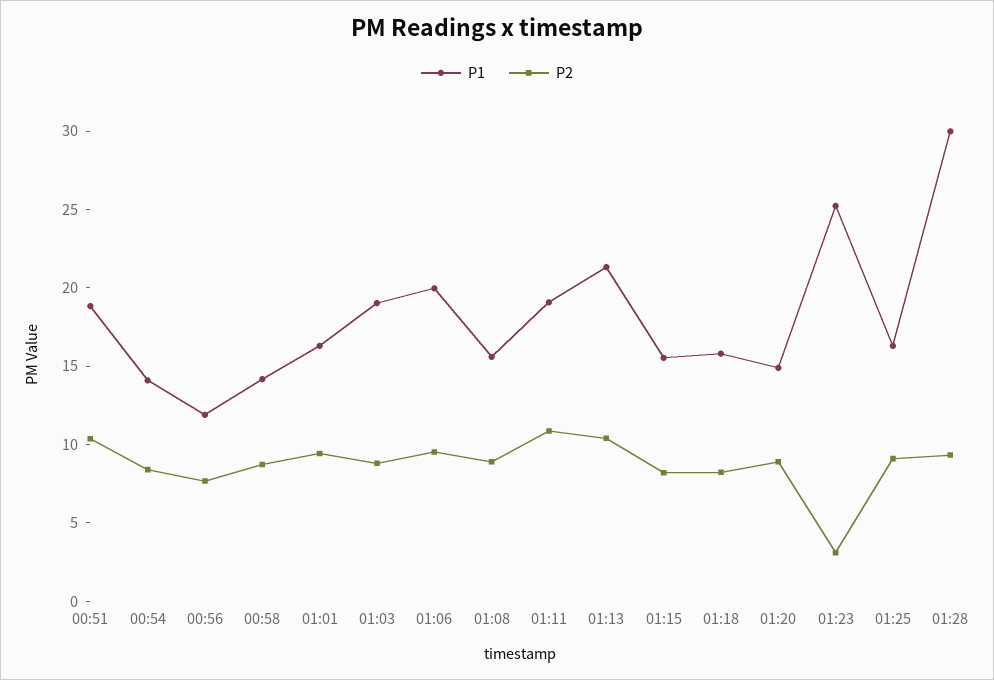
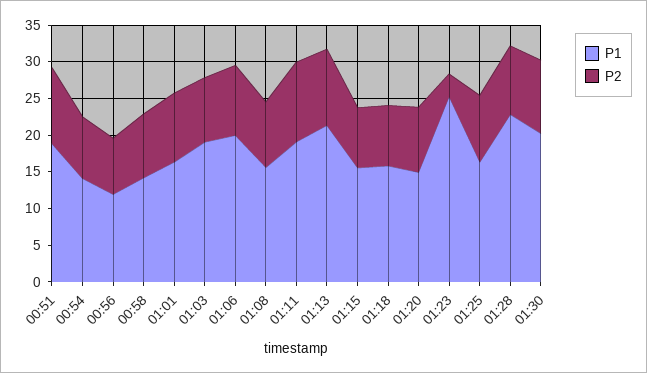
P1, 01:28: 30 -> 22.5
P1, 01:30: none -> 20
P2, 01:30: none -> 10

